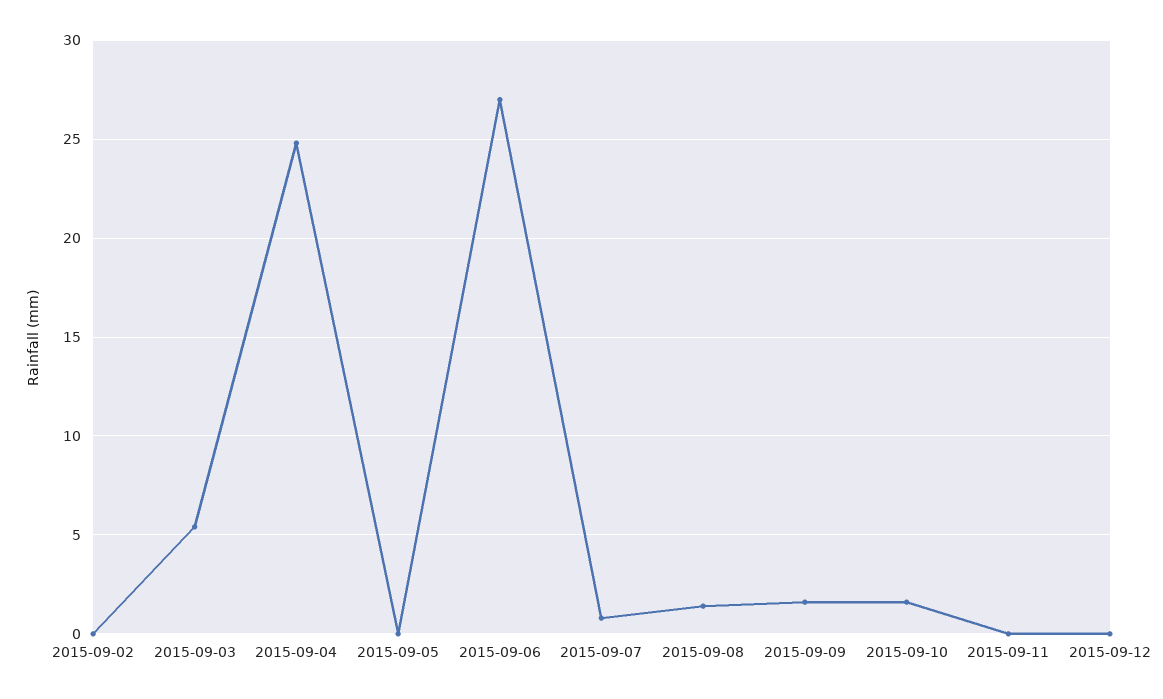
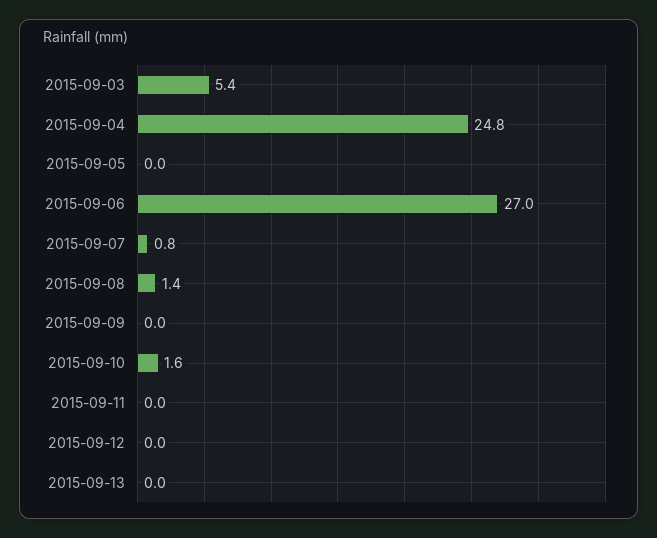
2015-09-02: 0 -> none
2015-09-09: 1.5 -> 0
2015-09-13: none -> 0

